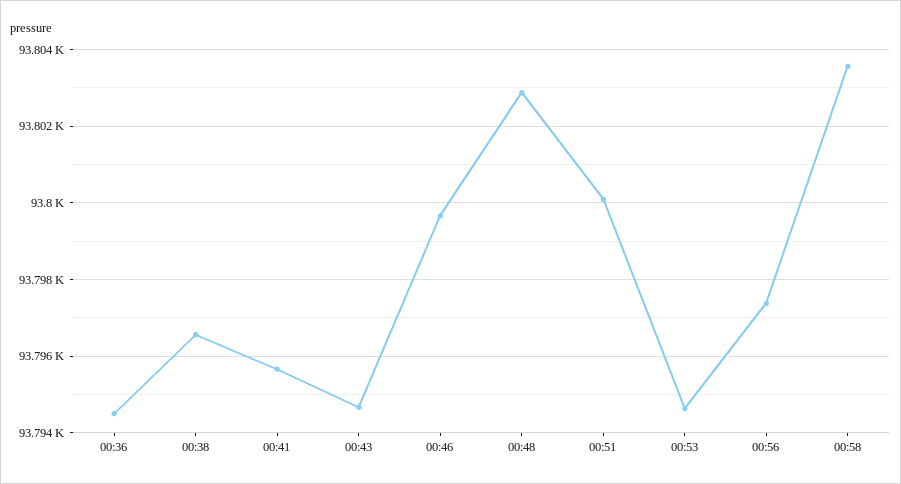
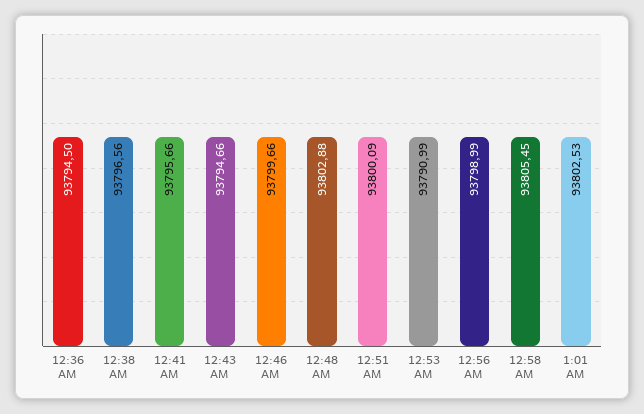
00:53: 93794.6 -> 93790.99
00:56: 93797.4 -> 93798.99
00:58: 93803.6 -> 93805.45
1:01 AM: none -> 93802.53

